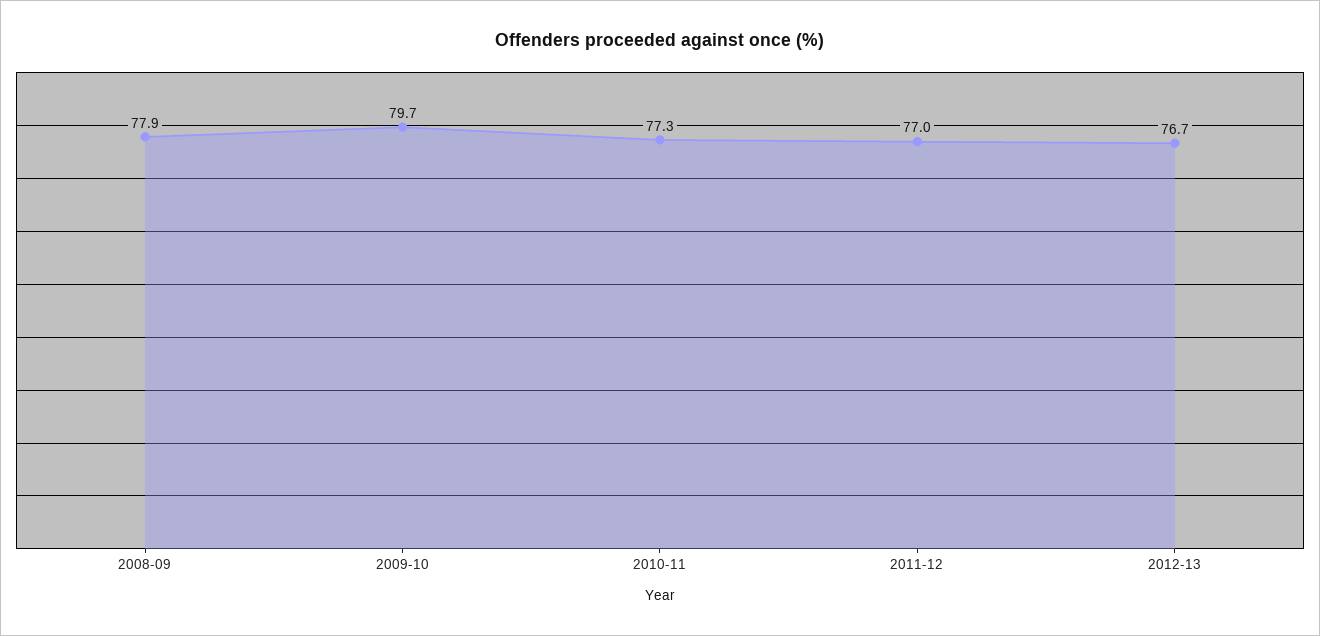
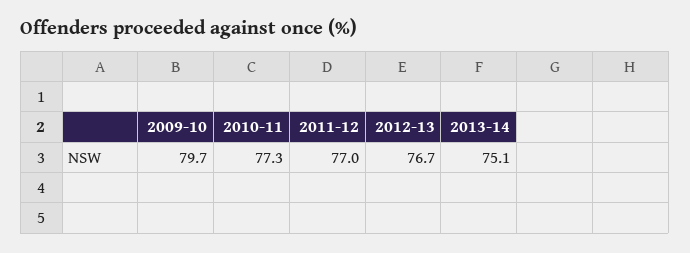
2008-09: 77.9 -> none
2013-14: none -> 75.1

